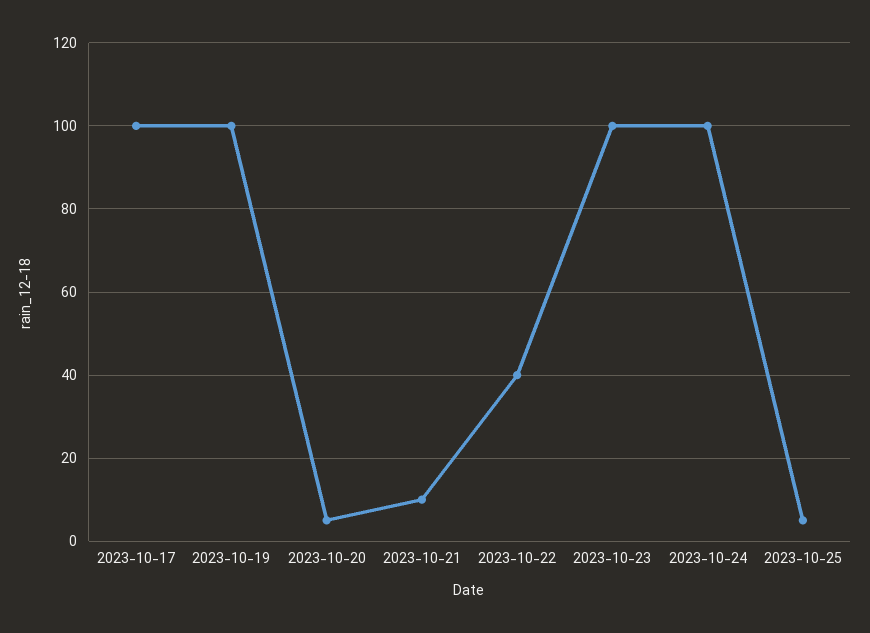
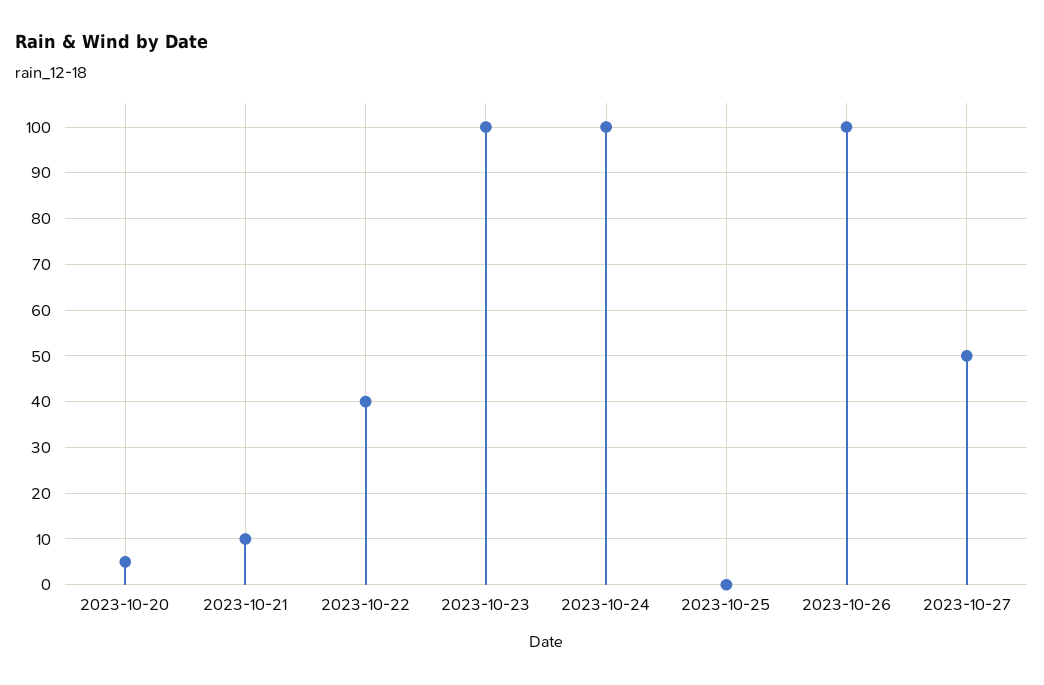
2023-10-17: 100 -> none
2023-10-19: 100 -> none
2023-10-25: 5 -> 0
2023-10-26: none -> 100
2023-10-27: none -> 50

